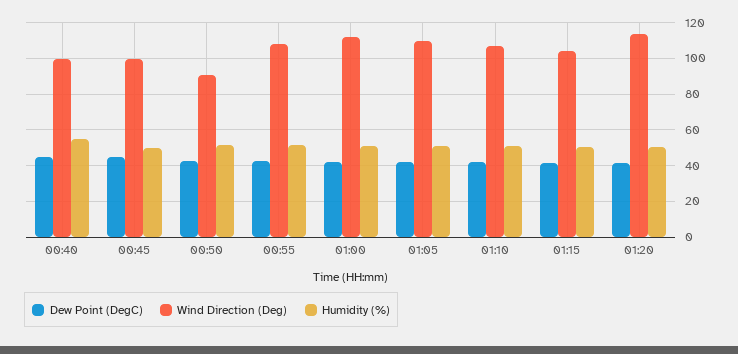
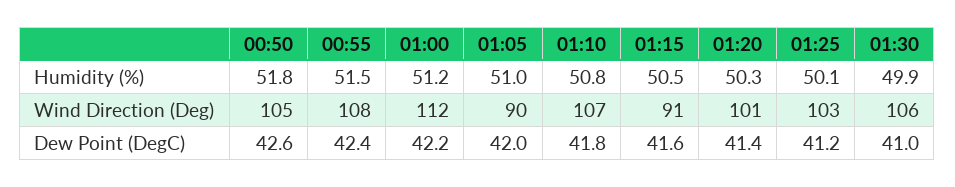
Dew Point (DegC), 00:40: 45 -> none
Wind Direction (Deg), 00:40: 100 -> none
Humidity (%), 00:40: 55 -> none
Dew Point (DegC), 00:45: 45 -> none
Wind Direction (Deg), 00:45: 100 -> none
Humidity (%), 00:45: 50 -> none
Wind Direction (Deg), 00:50: 90 -> 105
Wind Direction (Deg), 01:05: 110 -> 90
Wind Direction (Deg), 01:15: 105 -> 91
Wind Direction (Deg), 01:20: 115 -> 101
Humidity (%), 01:25: none -> 50.1
Humidity (%), 01:30: none -> 49.9
Wind Direction (Deg), 01:25: none -> 103
Wind Direction (Deg), 01:30: none -> 106
Dew Point (DegC), 01:25: none -> 41.2
Dew Point (DegC), 01:30: none -> 41

